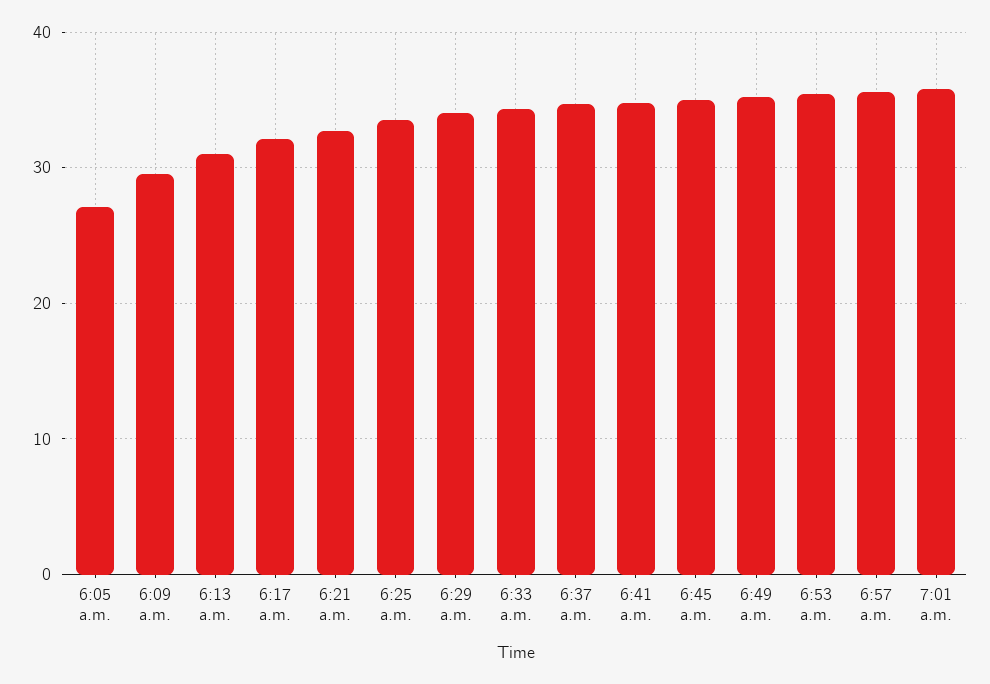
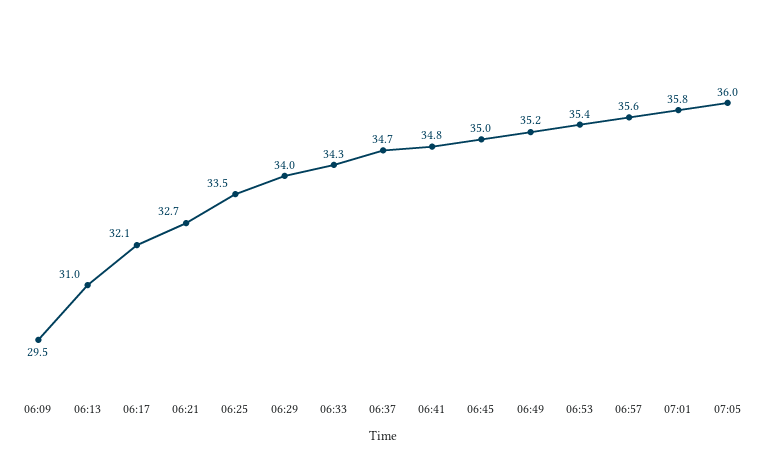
6:05 a.m.: 27 -> none
07:05: none -> 36

